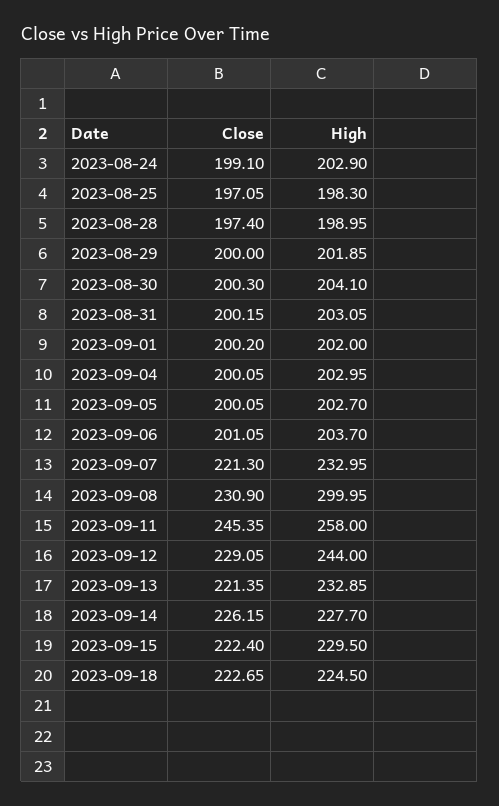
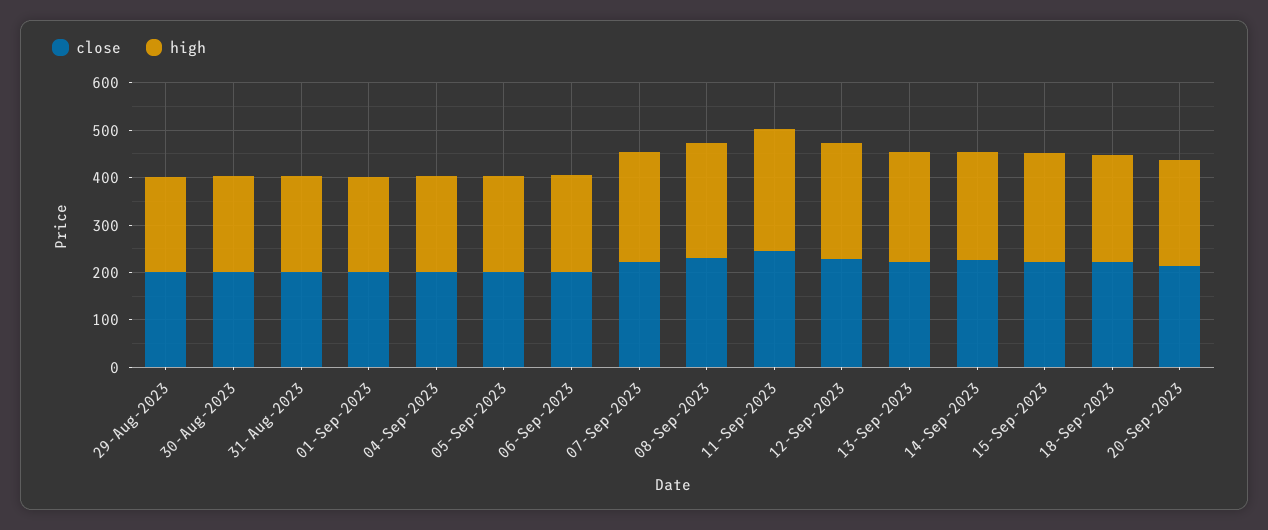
Close, 2023-08-24: 199.1 -> none
High, 2023-08-24: 202.9 -> none
Close, 2023-08-25: 197.05 -> none
High, 2023-08-25: 198.3 -> none
Close, 2023-08-28: 197.4 -> none
High, 2023-08-28: 198.95 -> none
High, 2023-09-08: 299.95 -> 240
Close, 20-Sep-2023: none -> 220
High, 20-Sep-2023: none -> 220

